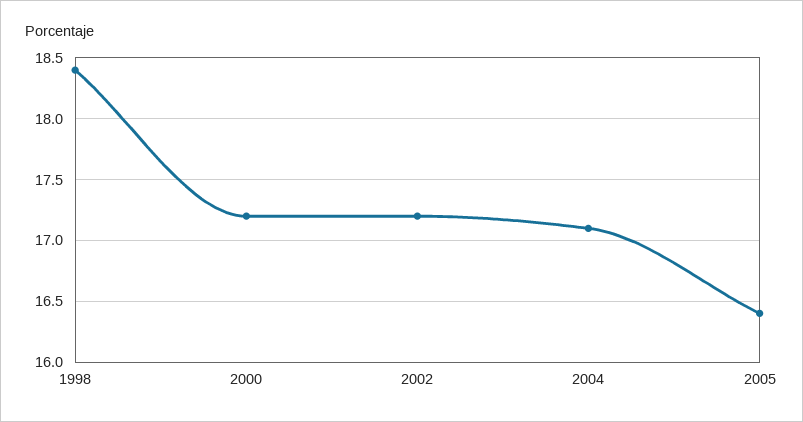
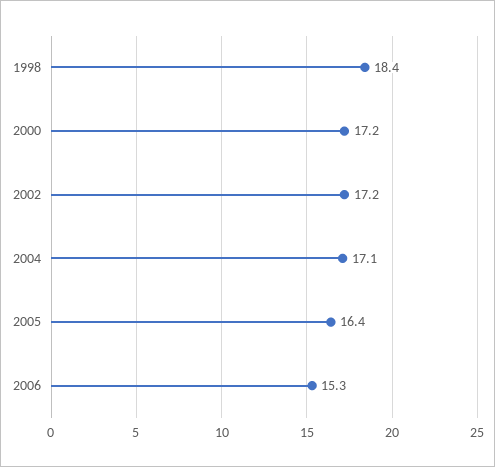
2006: none -> 15.3

